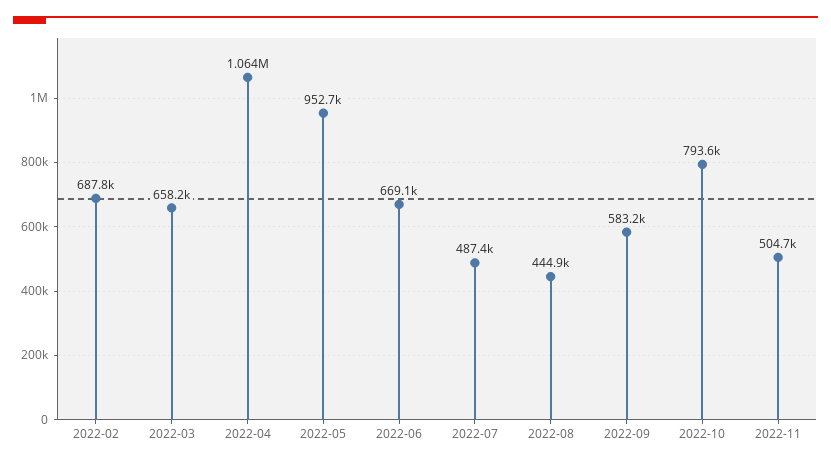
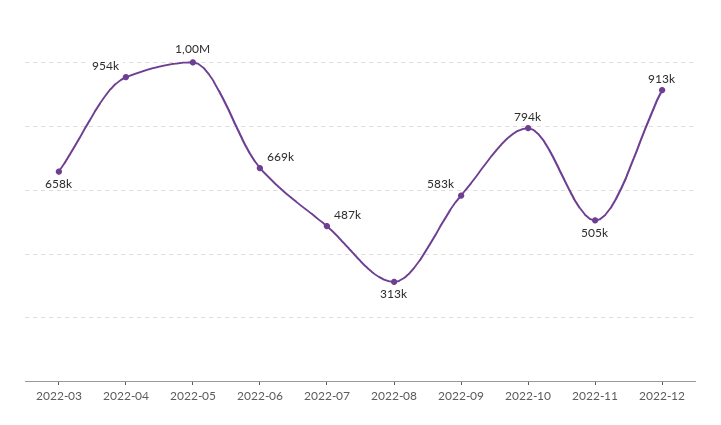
2022-02: 687800 -> none
2022-04: 1064000 -> 954000
2022-05: 952700 -> 1000000
2022-08: 444900 -> 313000
2022-12: none -> 913000

